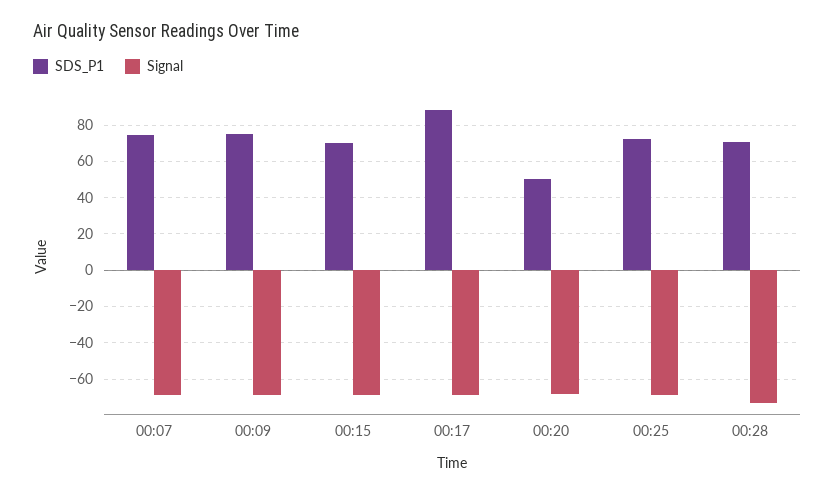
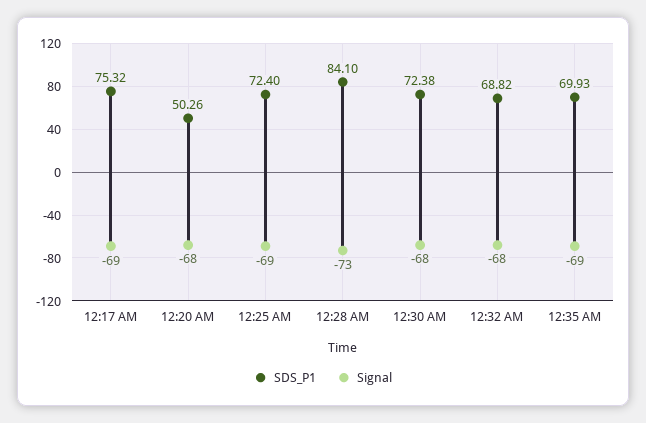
SDS_P1, 00:07: 75 -> none
Signal, 00:07: -70 -> none
SDS_P1, 00:09: 75 -> none
Signal, 00:09: -70 -> none
SDS_P1, 00:15: 70 -> none
Signal, 00:15: -70 -> none
SDS_P1, 00:17: 90 -> 75.32
SDS_P1, 00:28: 70 -> 84.1
SDS_P1, 12:30 AM: none -> 72.38
Signal, 12:30 AM: none -> -68
SDS_P1, 12:32 AM: none -> 68.82
Signal, 12:32 AM: none -> -68
SDS_P1, 12:35 AM: none -> 69.93
Signal, 12:35 AM: none -> -69

